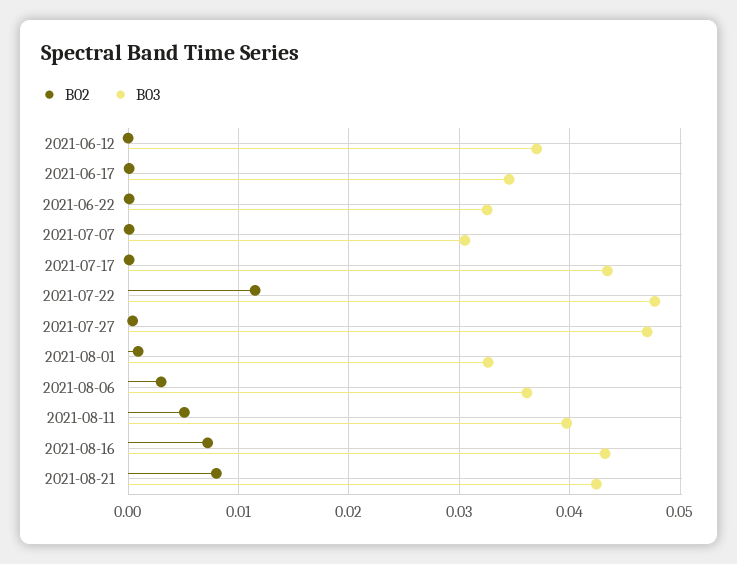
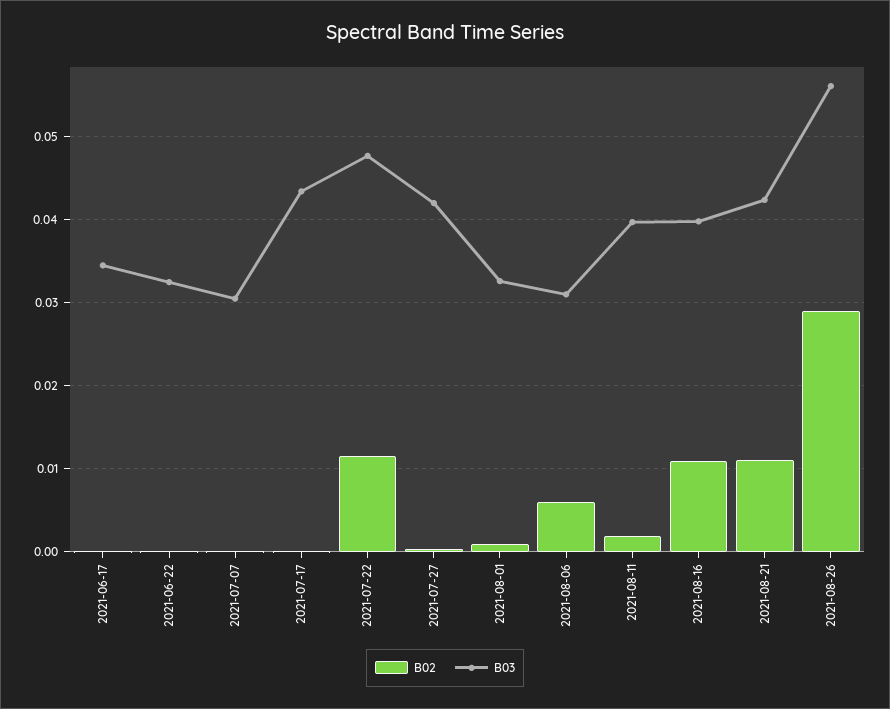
B02, 2021-06-12: 0 -> none
B03, 2021-06-12: 0.037 -> none
B03, 2021-07-27: 0.047 -> 0.042
B02, 2021-08-06: 0.003 -> 0.006
B03, 2021-08-06: 0.036 -> 0.031
B02, 2021-08-11: 0.005 -> 0.002
B02, 2021-08-16: 0.007 -> 0.011
B03, 2021-08-16: 0.043 -> 0.04
B02, 2021-08-21: 0.008 -> 0.011
B02, 2021-08-26: none -> 0.029
B03, 2021-08-26: none -> 0.056

